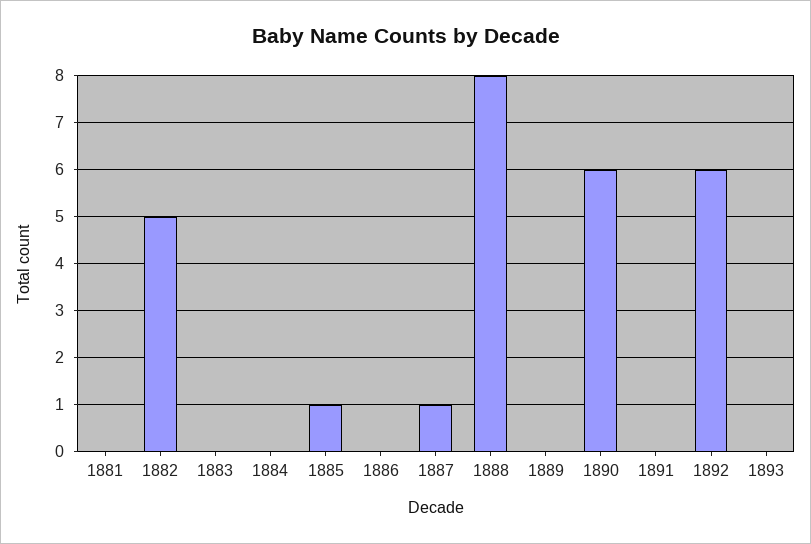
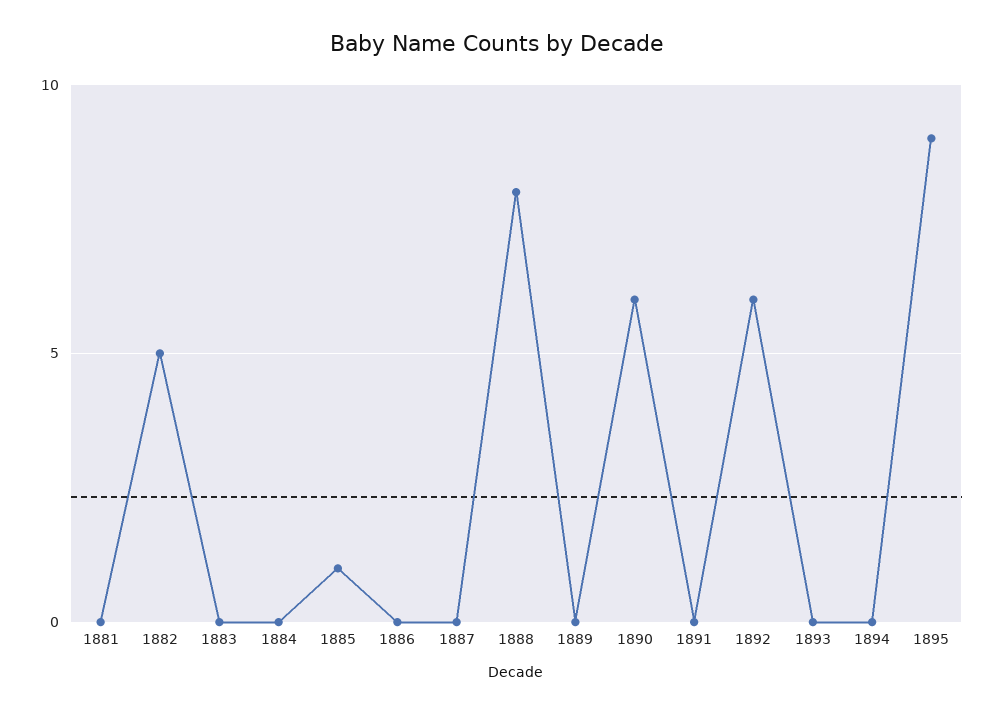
1887: 1 -> 0
1894: none -> 0
1895: none -> 9

